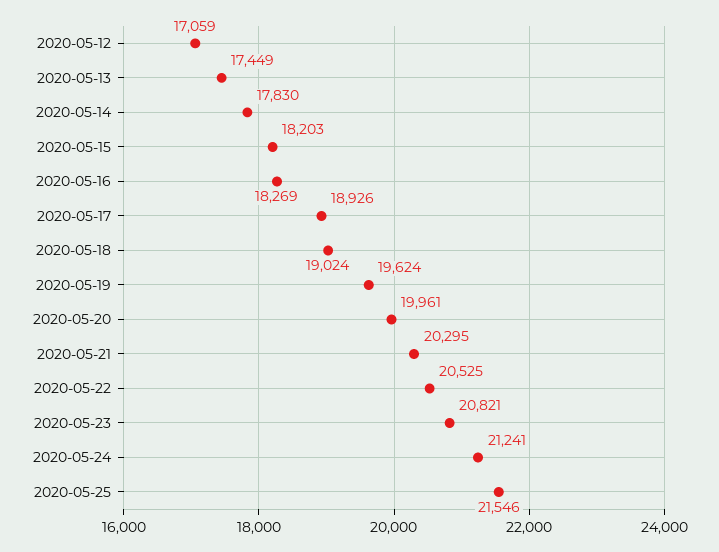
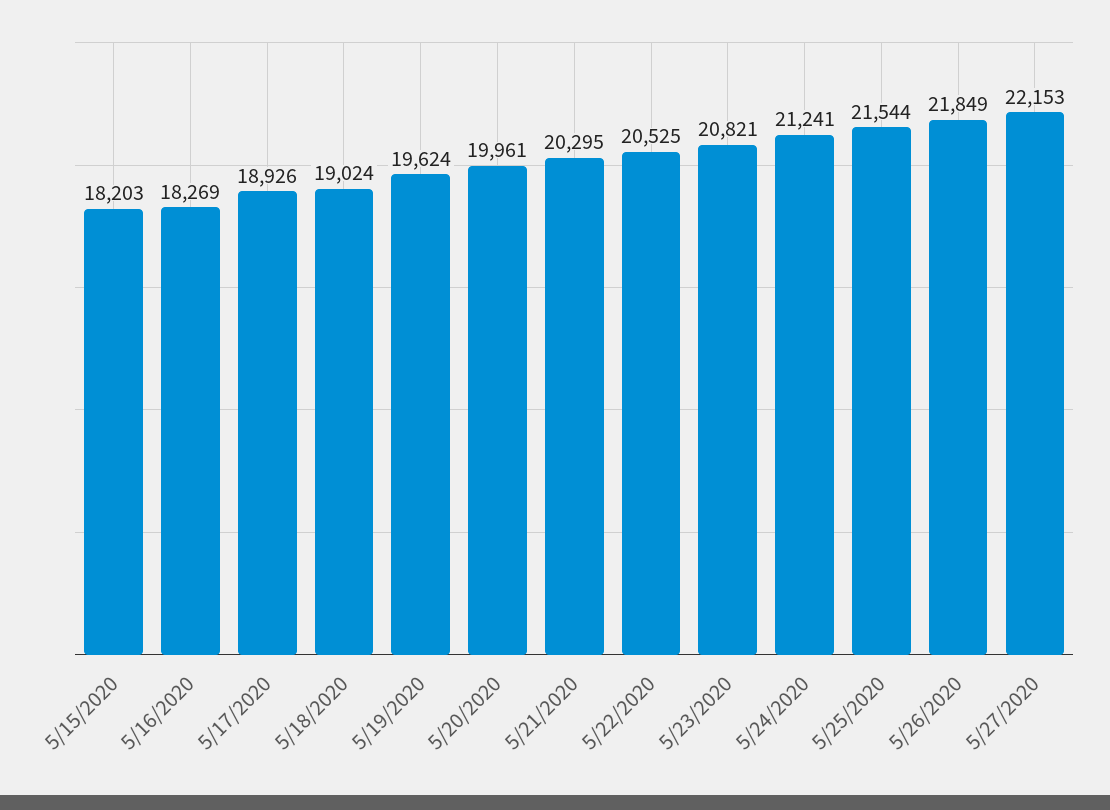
2020-05-12: 17059 -> none
2020-05-13: 17449 -> none
2020-05-14: 17830 -> none
2020-05-25: 21546 -> 21544
5/26/2020: none -> 21849
5/27/2020: none -> 22153

